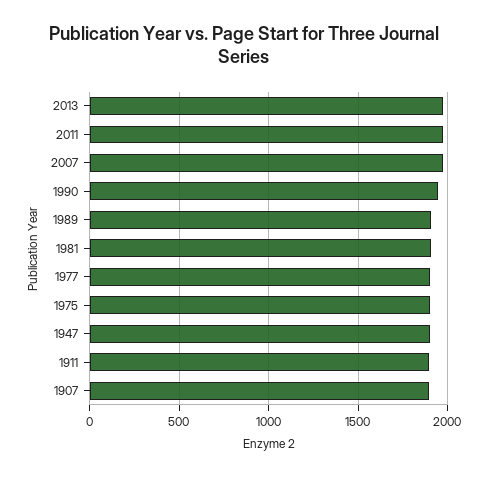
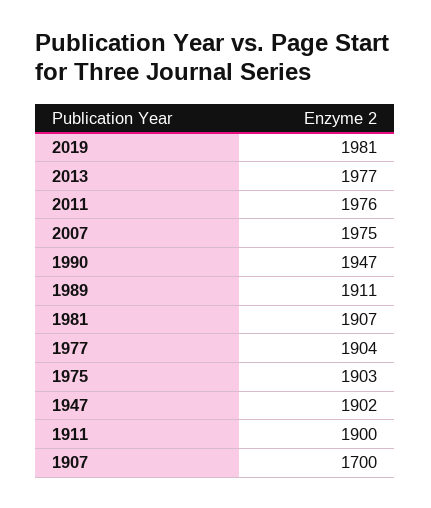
1907: 1900 -> 1700
2019: none -> 1981

